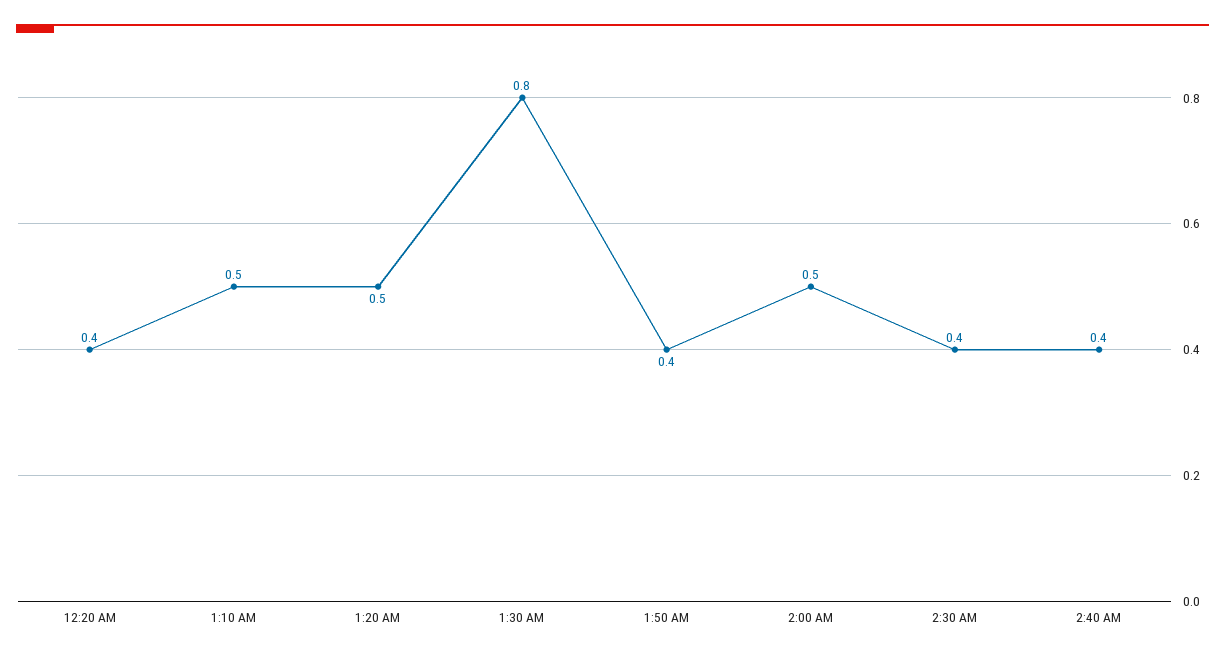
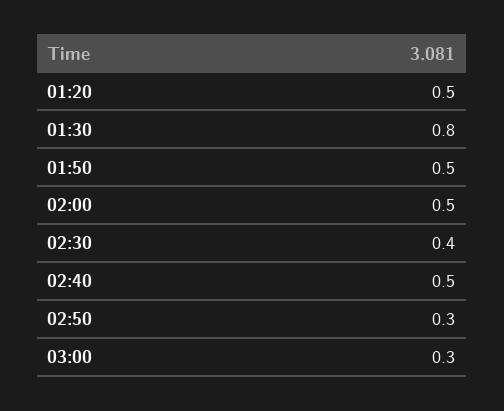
12:20 AM: 0.4 -> none
1:10 AM: 0.5 -> none
1:50 AM: 0.4 -> 0.5
2:40 AM: 0.4 -> 0.5
02:50: none -> 0.3
03:00: none -> 0.3

